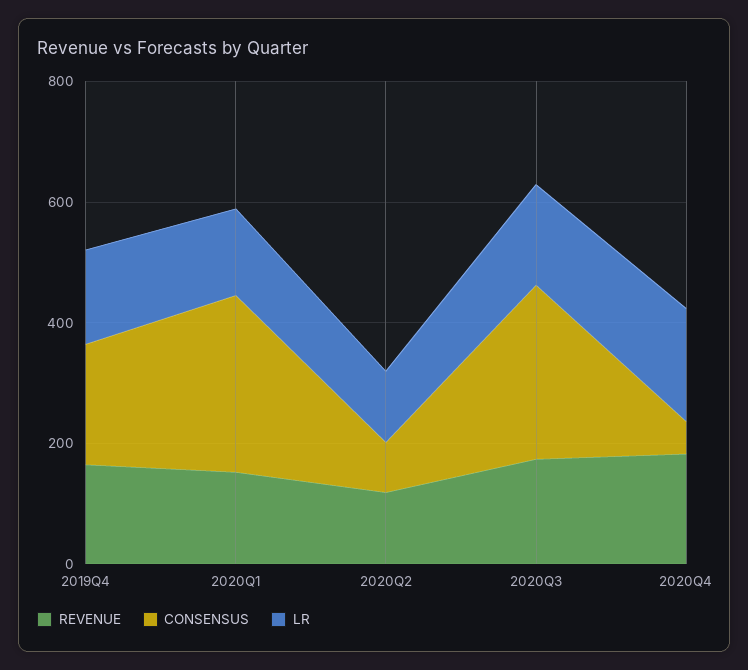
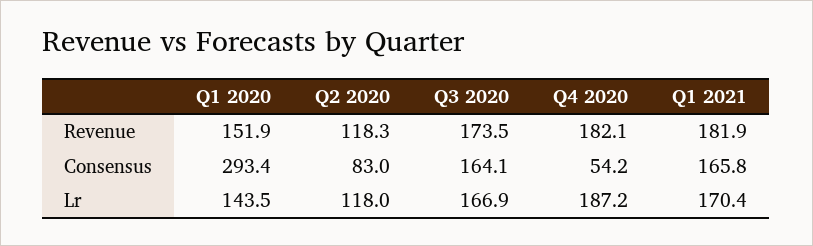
REVENUE, 2019Q4: 150 -> none
CONSENSUS, 2019Q4: 200 -> none
LR, 2019Q4: 150 -> none
CONSENSUS, 2020Q3: 300 -> 164.1
REVENUE, Q1 2021: none -> 181.9
CONSENSUS, Q1 2021: none -> 165.8
LR, Q1 2021: none -> 170.4

